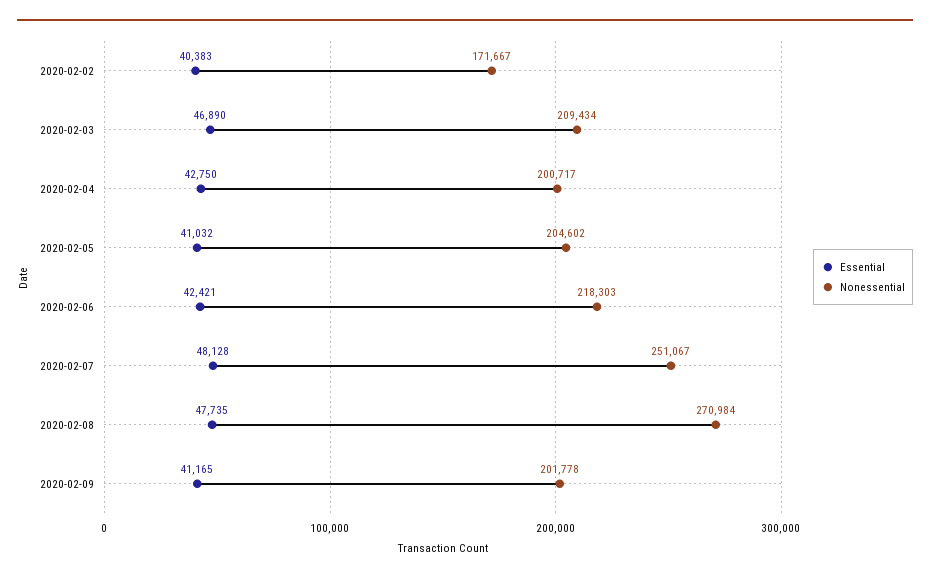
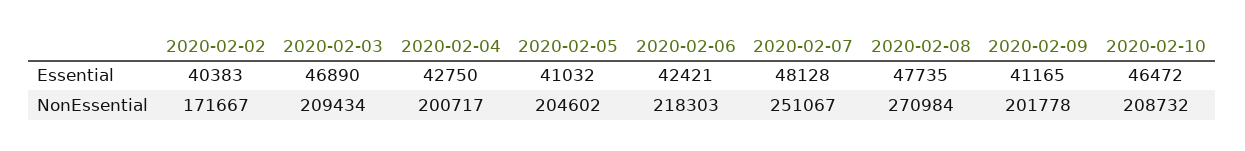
Essential, 2020-02-10: none -> 46472
Nonessential, 2020-02-10: none -> 208732

